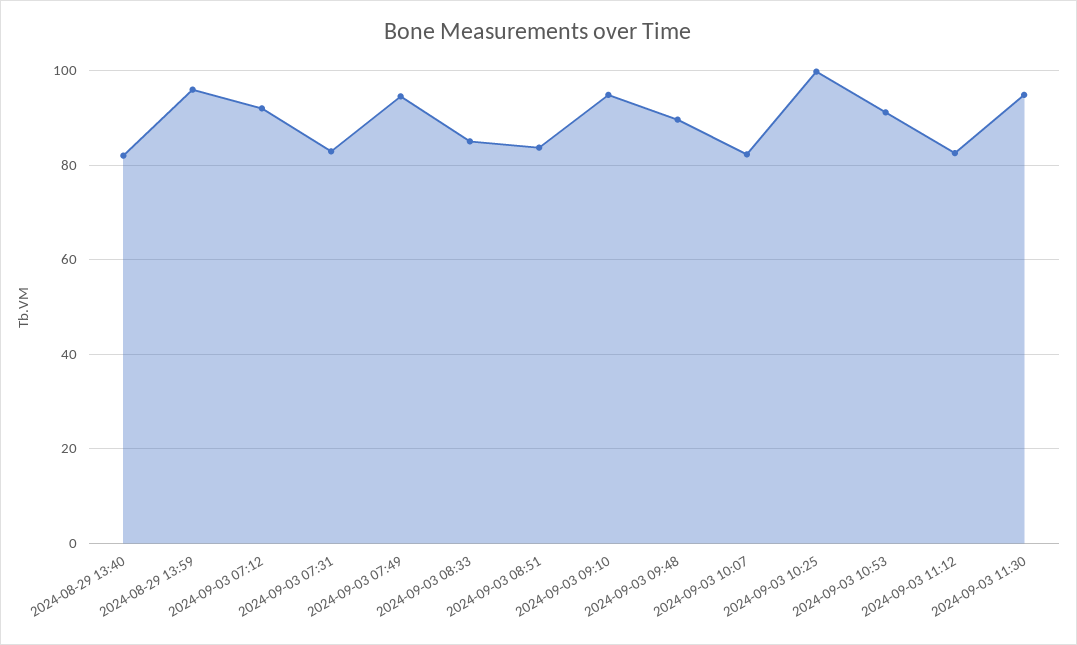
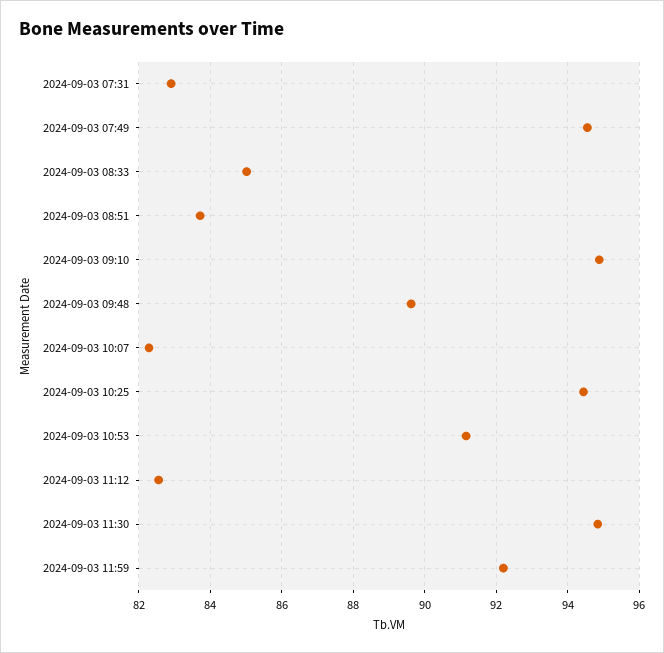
2024-08-29 13:40: 82 -> none
2024-08-29 13:59: 96 -> none
2024-09-03 07:12: 92 -> none
2024-09-03 10:25: 100 -> 94.4
2024-09-03 11:59: none -> 92.2

